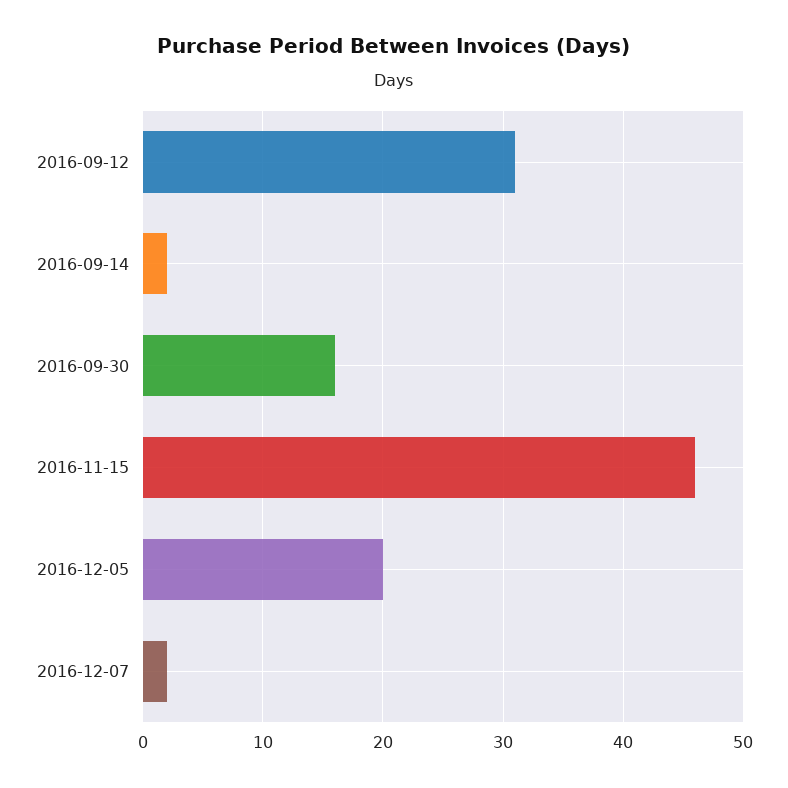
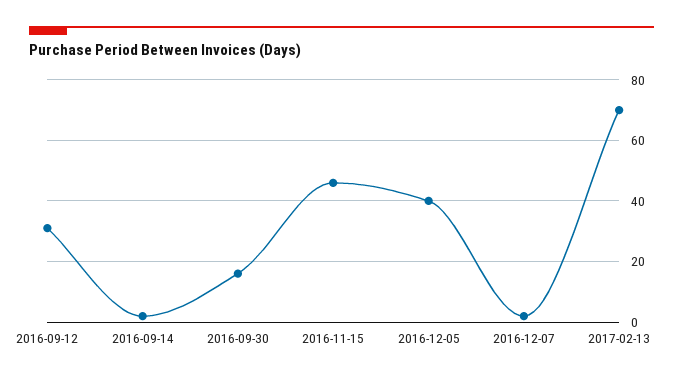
2016-12-05: 20 -> 40
2017-02-13: none -> 70

